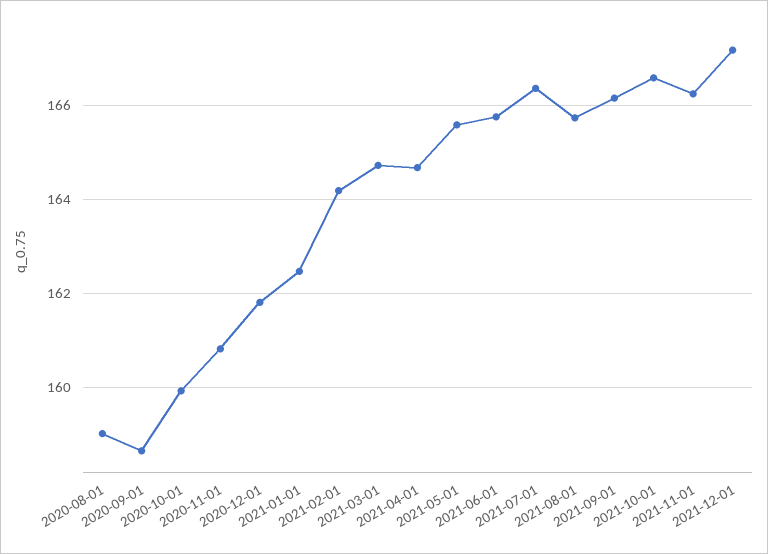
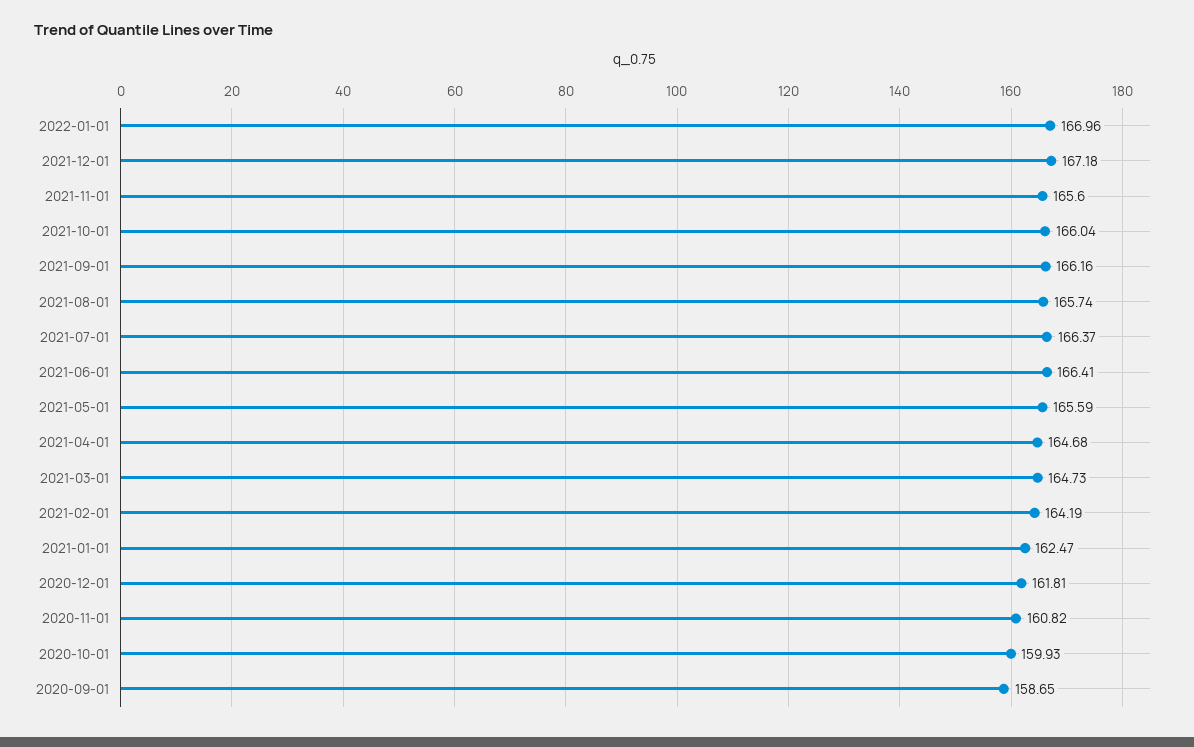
2020-08-01: 159 -> none
2021-06-01: 165.8 -> 166.41
2021-10-01: 166.6 -> 166.04
2021-11-01: 166.2 -> 165.6
2022-01-01: none -> 166.96

